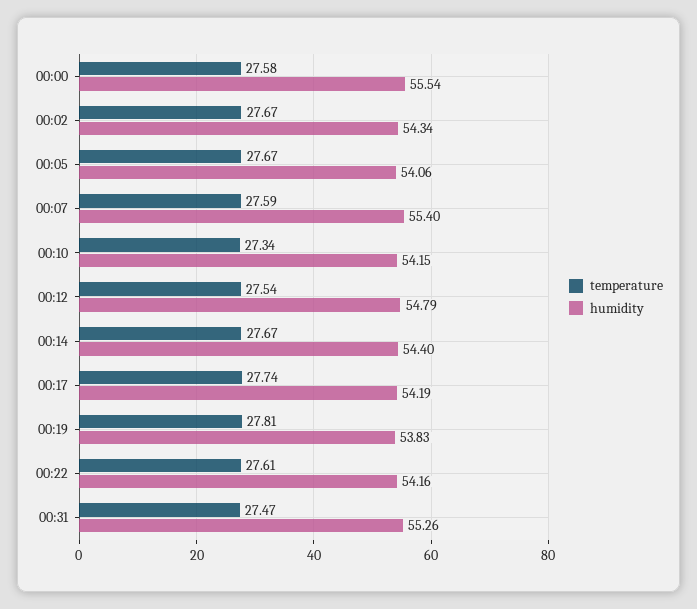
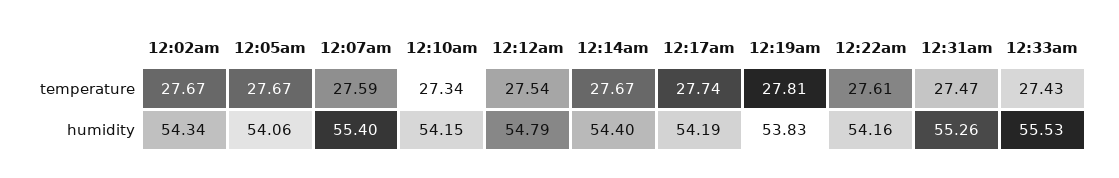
temperature, 00:00: 27.58 -> none
humidity, 00:00: 55.54 -> none
temperature, 12:33am: none -> 27.43
humidity, 12:33am: none -> 55.53

